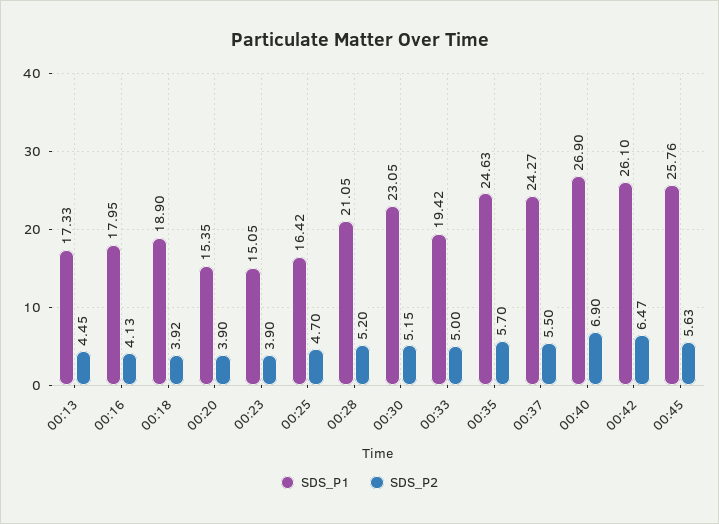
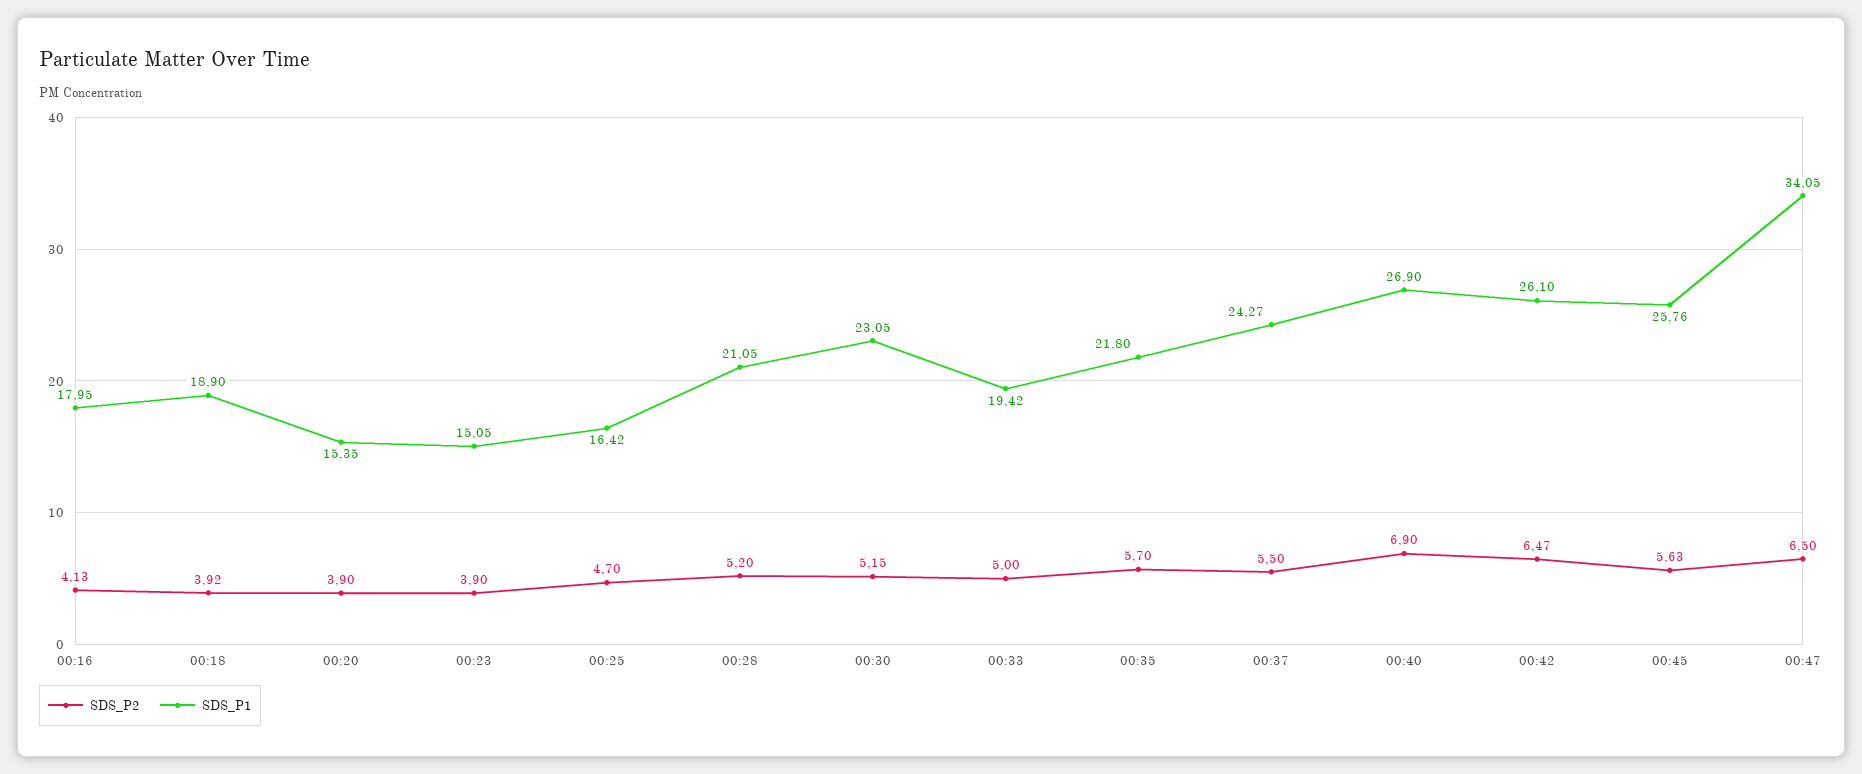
SDS_P1, 00:13: 17.33 -> none
SDS_P2, 00:13: 4.45 -> none
SDS_P1, 00:35: 24.63 -> 21.8
SDS_P2, 00:47: none -> 6.5
SDS_P1, 00:47: none -> 34.05

